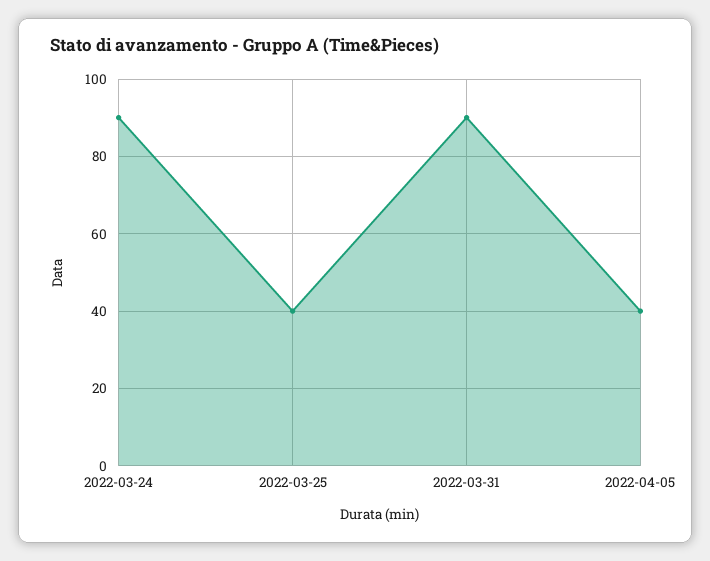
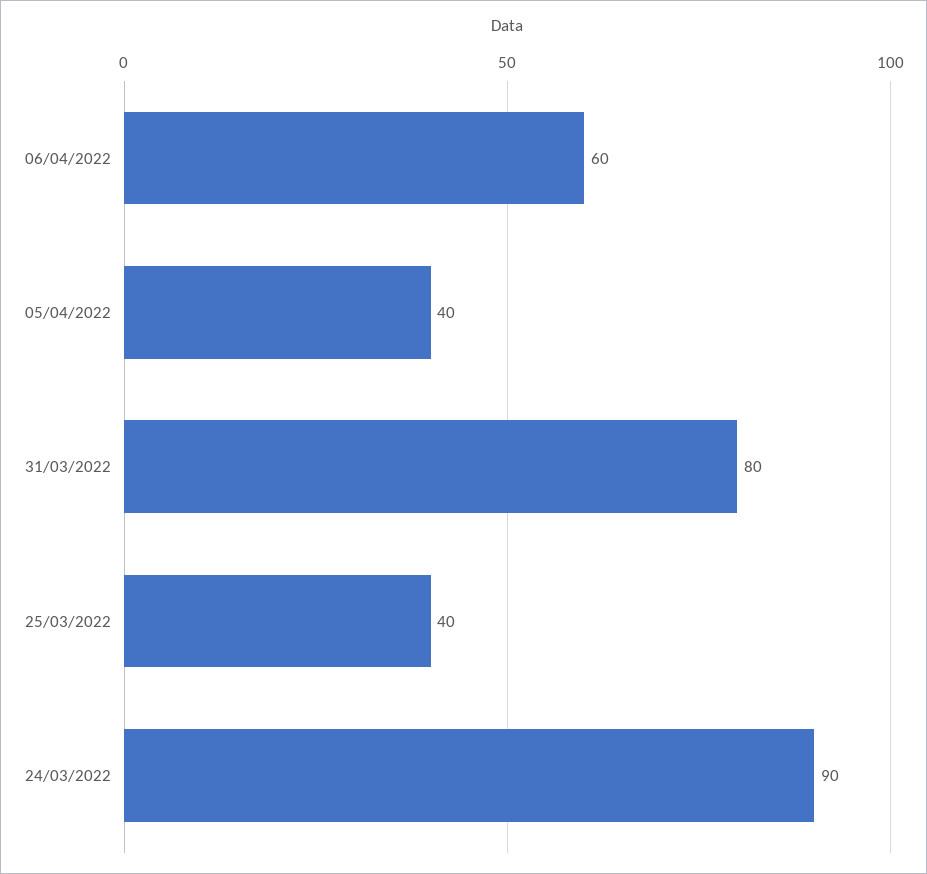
2022-03-31: 90 -> 80
06/04/2022: none -> 60

